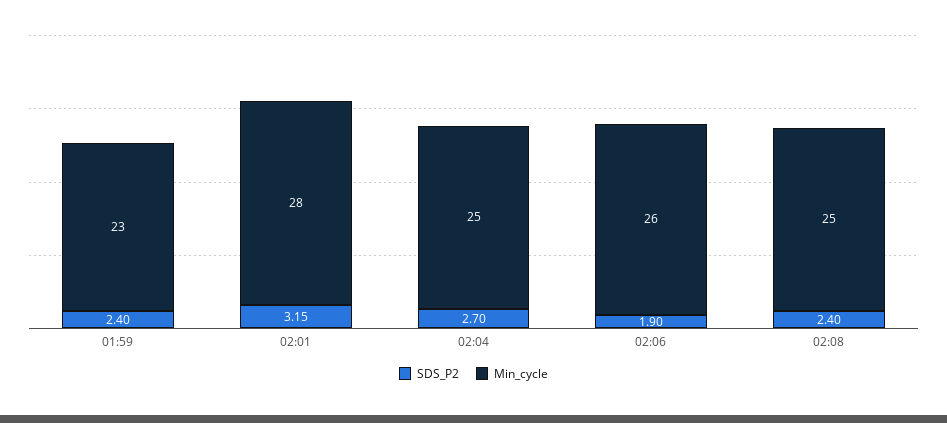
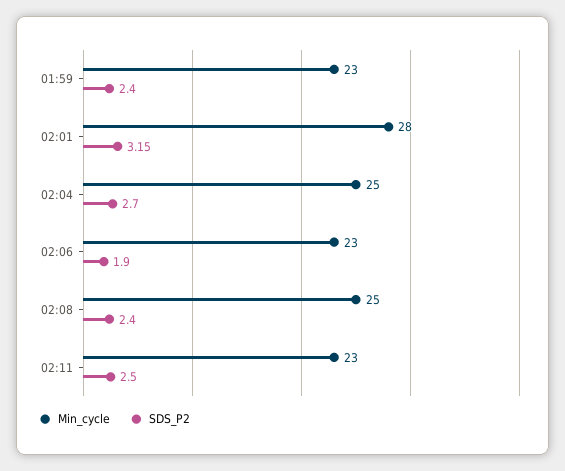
Min_cycle, 02:06: 26 -> 23
Min_cycle, 02:11: none -> 23
SDS_P2, 02:11: none -> 2.5

